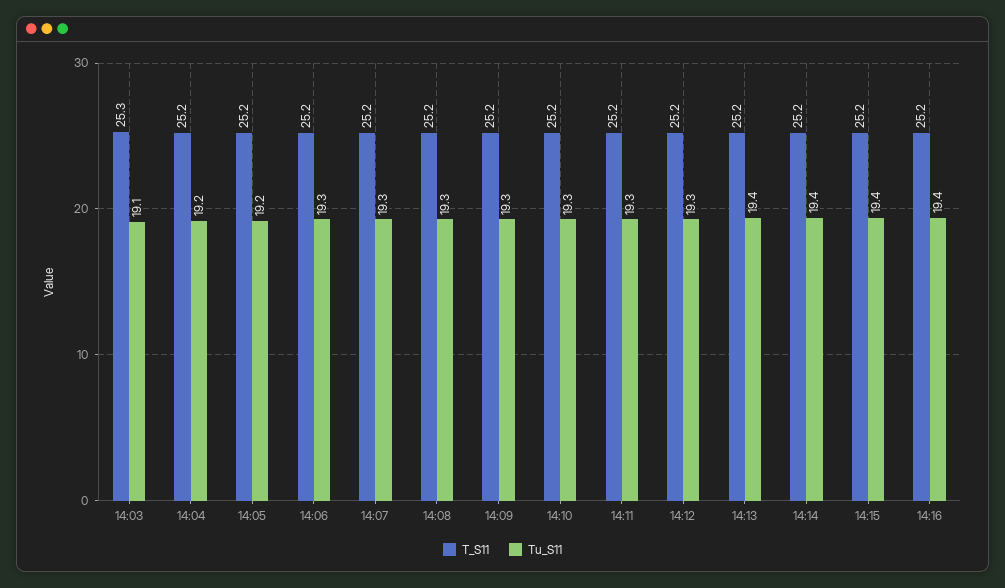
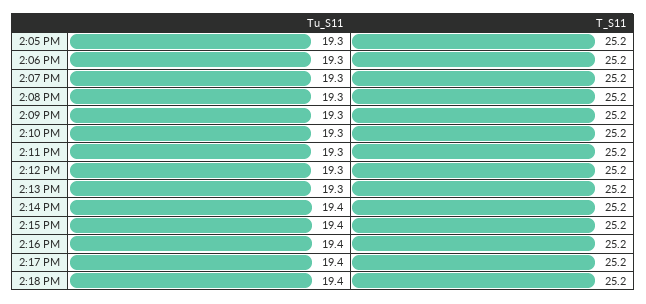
T_S11, 14:03: 25.3 -> none
Tu_S11, 14:03: 19.1 -> none
T_S11, 14:04: 25.2 -> none
Tu_S11, 14:04: 19.2 -> none
Tu_S11, 14:05: 19.2 -> 19.3
Tu_S11, 14:13: 19.4 -> 19.3
Tu_S11, 2:17 PM: none -> 19.4
T_S11, 2:17 PM: none -> 25.2
Tu_S11, 2:18 PM: none -> 19.4
T_S11, 2:18 PM: none -> 25.2

